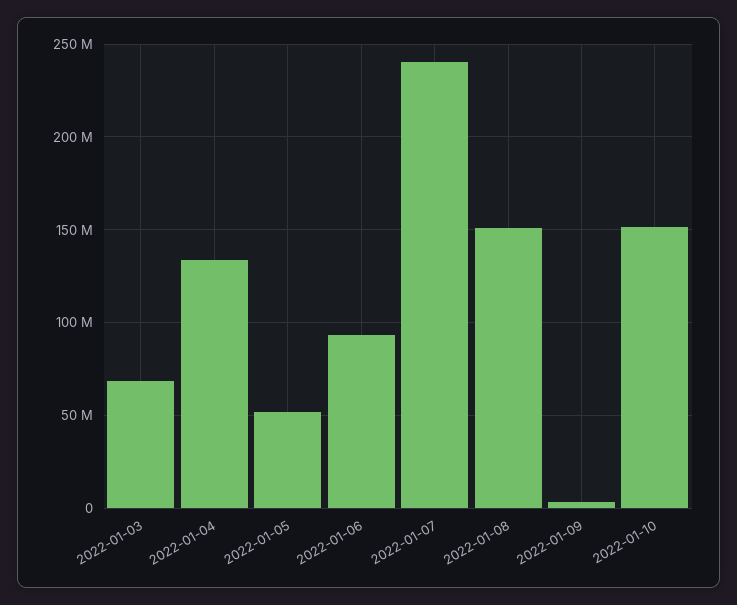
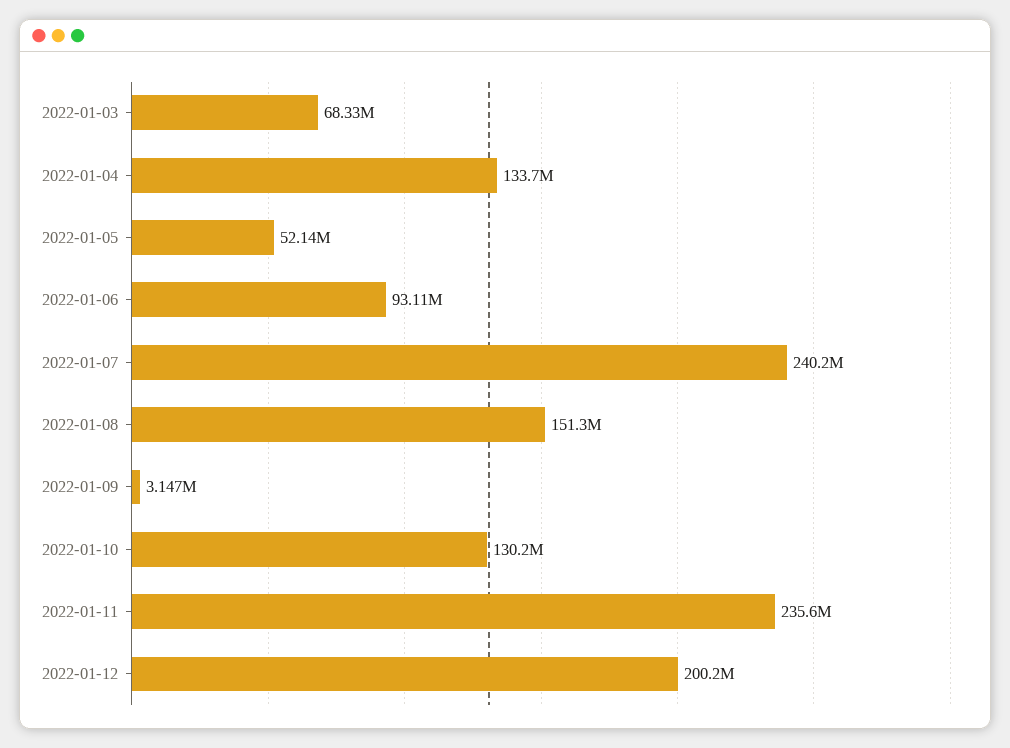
2022-01-10: 150000000 -> 130200000
2022-01-11: none -> 235600000
2022-01-12: none -> 200200000

